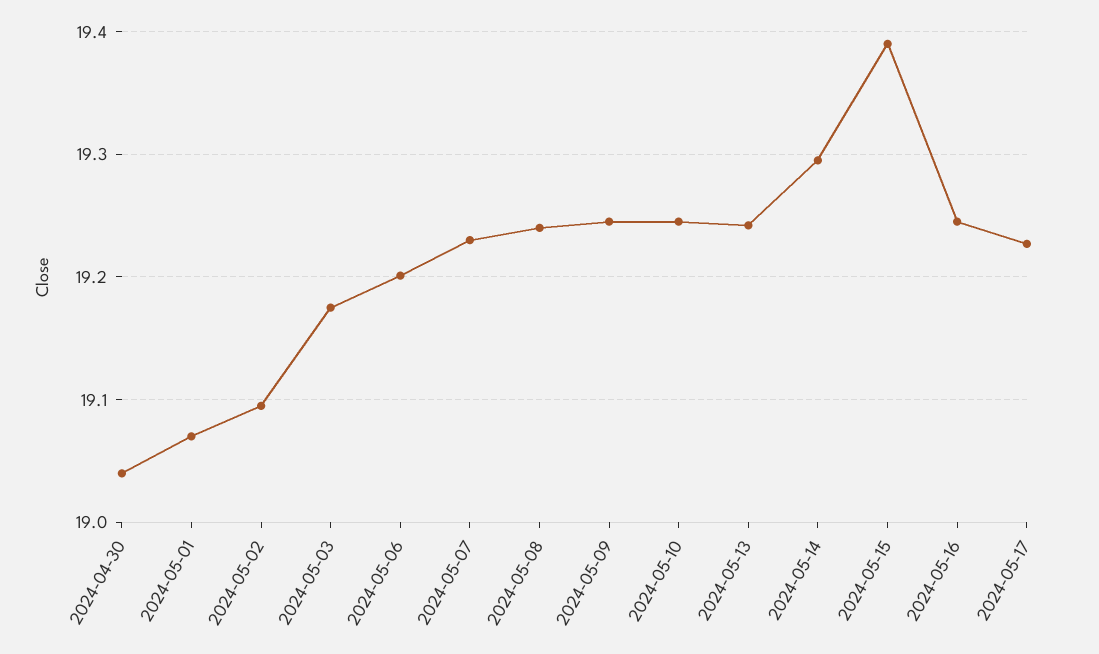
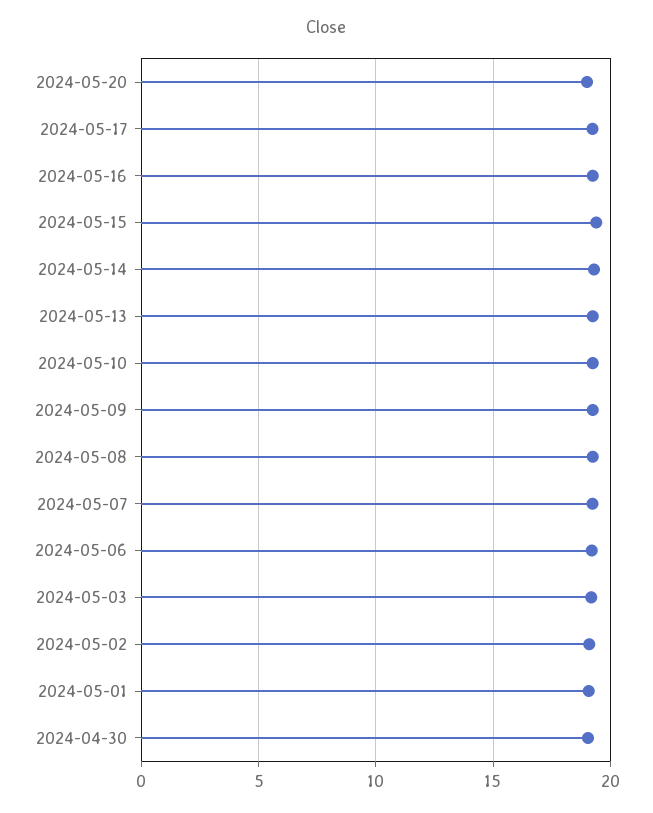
2024-05-20: none -> 19

